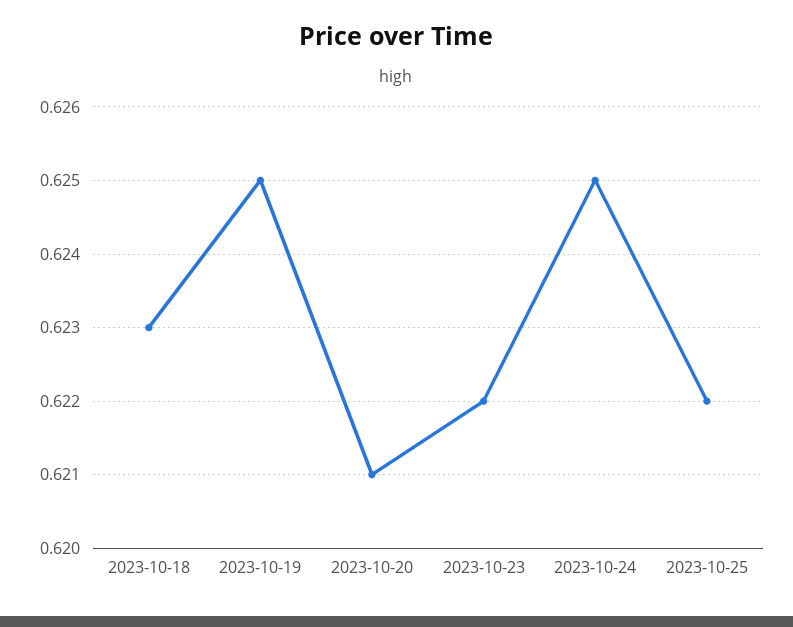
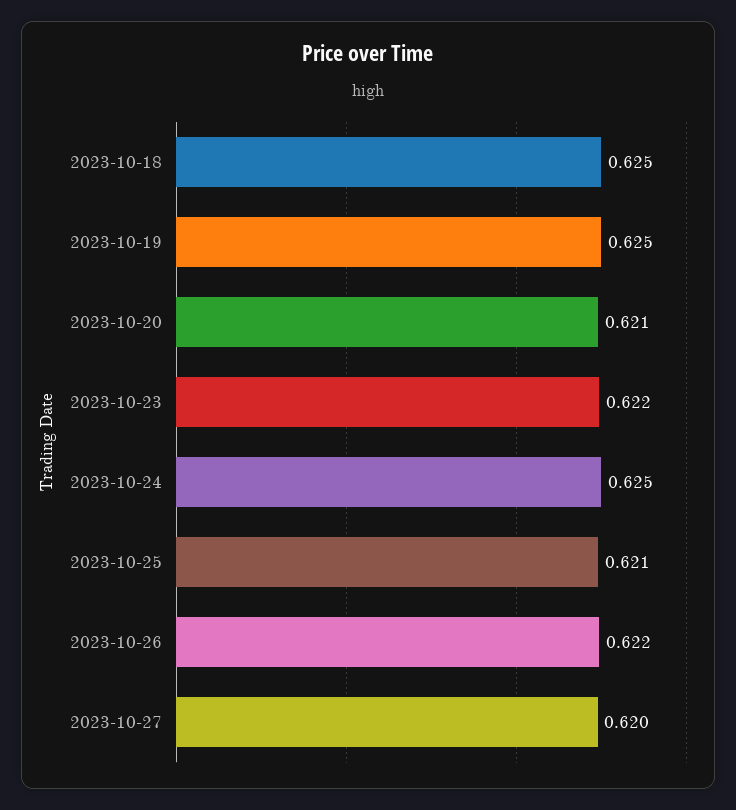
2023-10-18: 0.623 -> 0.625
2023-10-25: 0.622 -> 0.621
2023-10-26: none -> 0.622
2023-10-27: none -> 0.62

